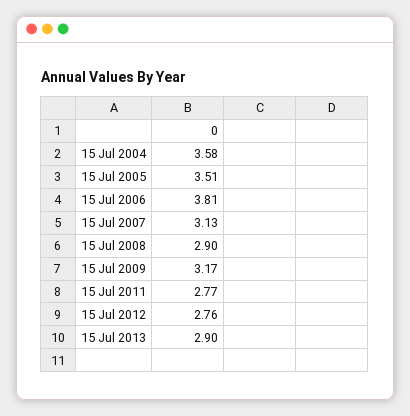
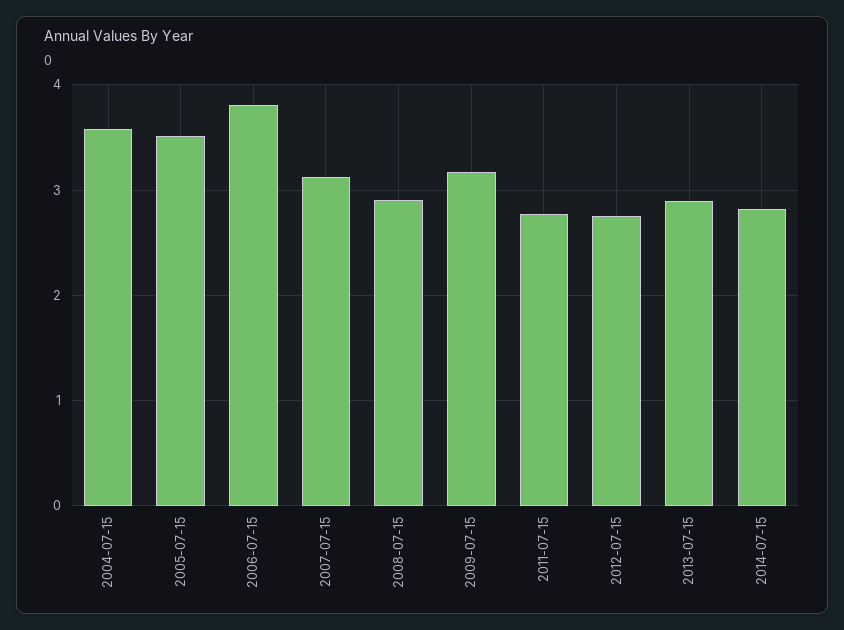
2014-07-15: none -> 2.8

